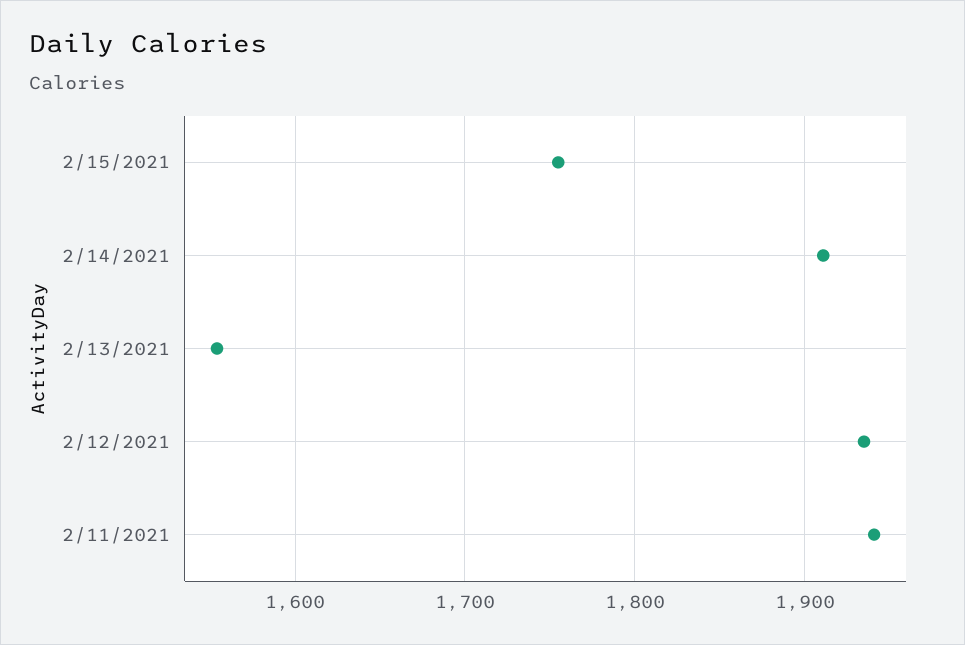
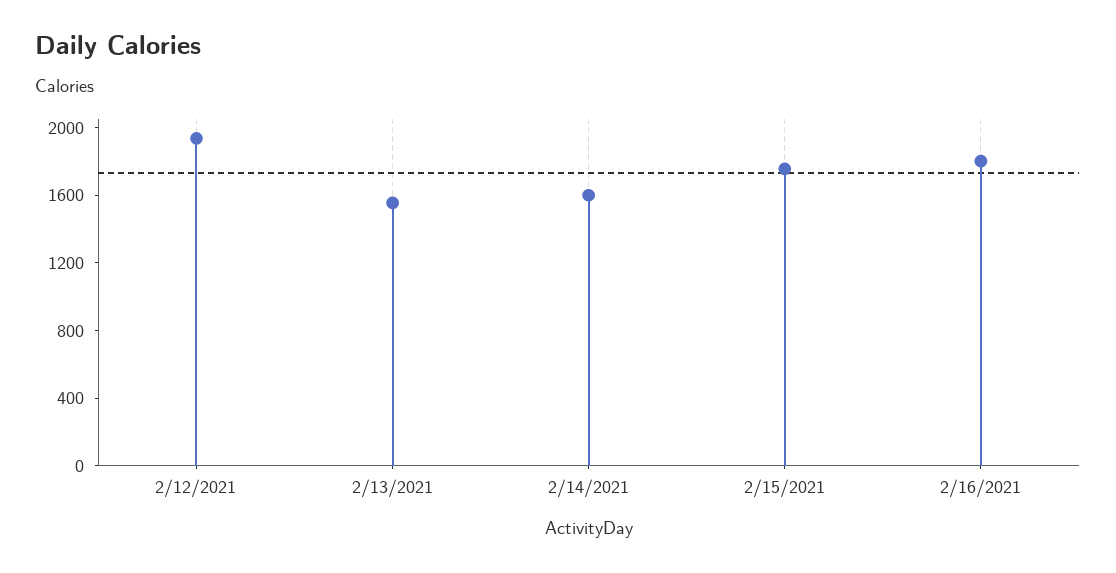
2/14/2021: 1910 -> 1600
2/11/2021: 1940 -> none
2/16/2021: none -> 1800

